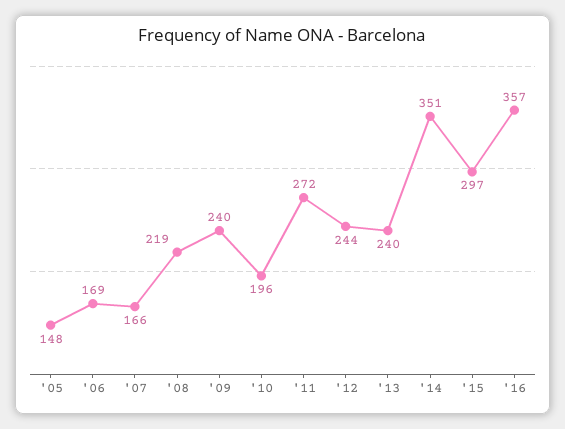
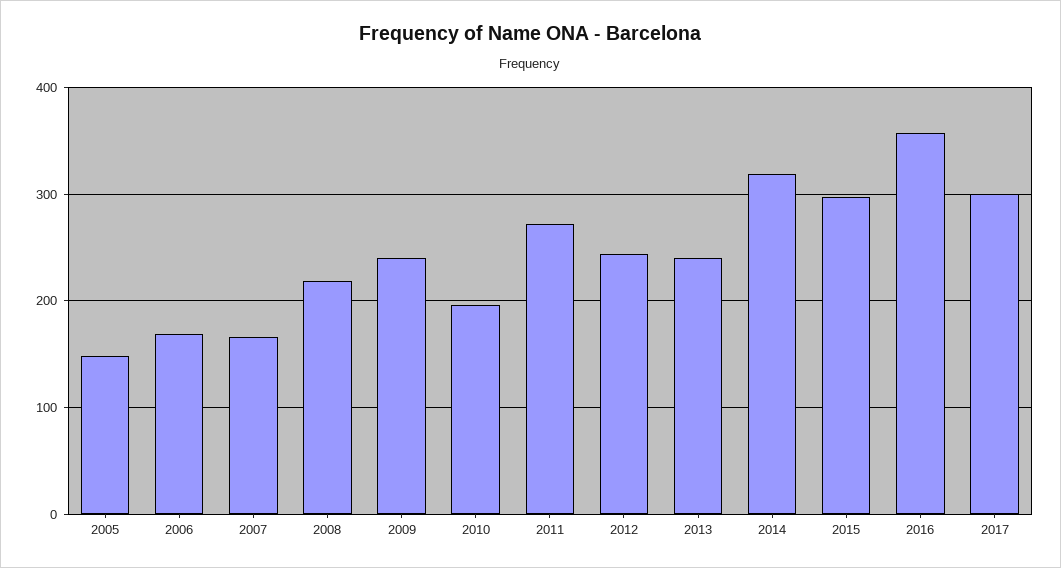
'14: 351 -> 320
2017: none -> 300

